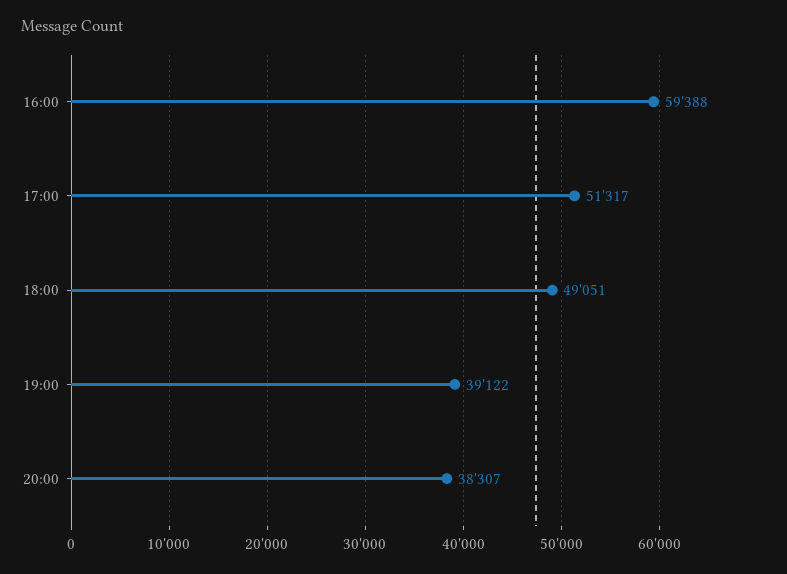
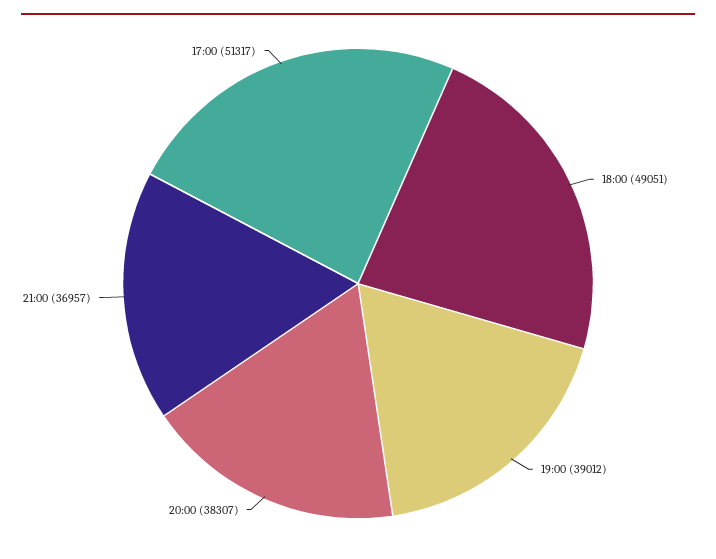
16:00: 59388 -> none
19:00: 39122 -> 39012
21:00: none -> 36957

